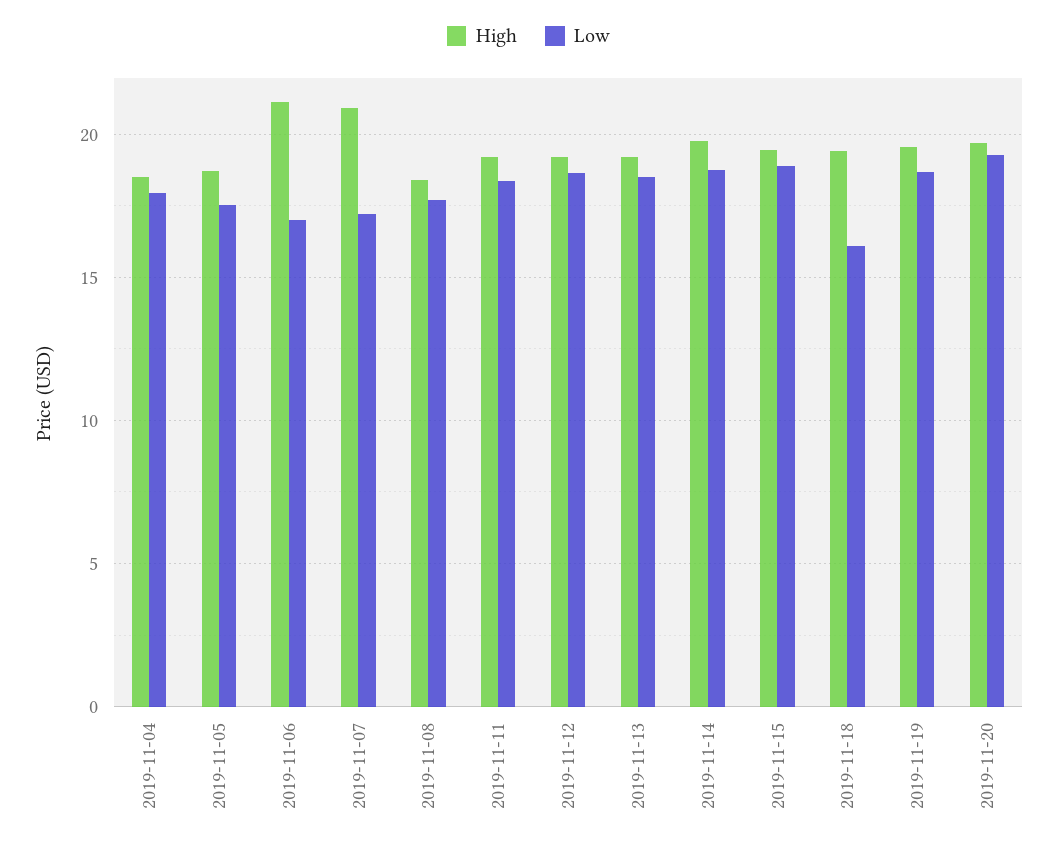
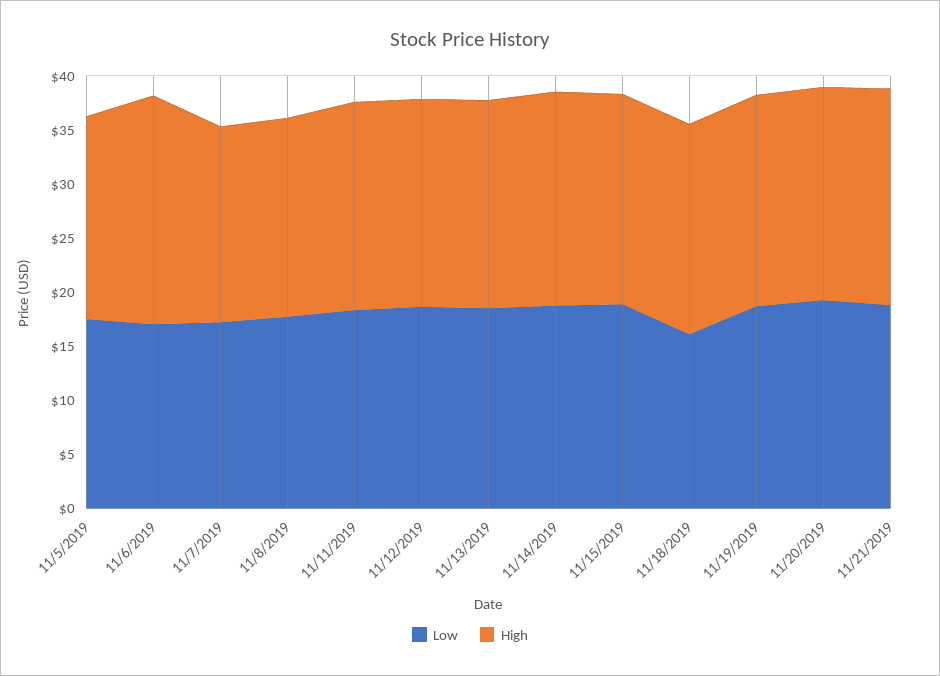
High, 2019-11-04: 18.5 -> none
Low, 2019-11-04: 18 -> none
High, 2019-11-07: 21 -> 18
Low, 11/21/2019: none -> 19
High, 11/21/2019: none -> 20

